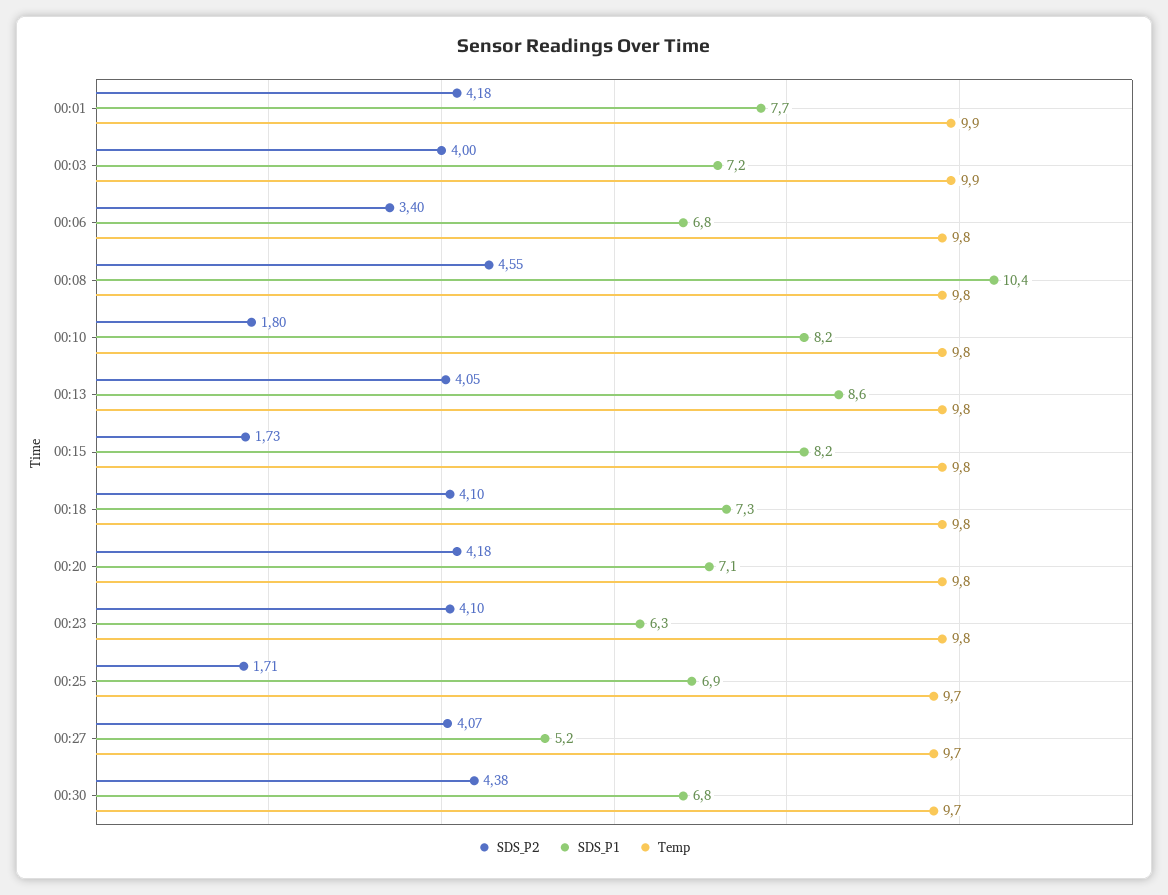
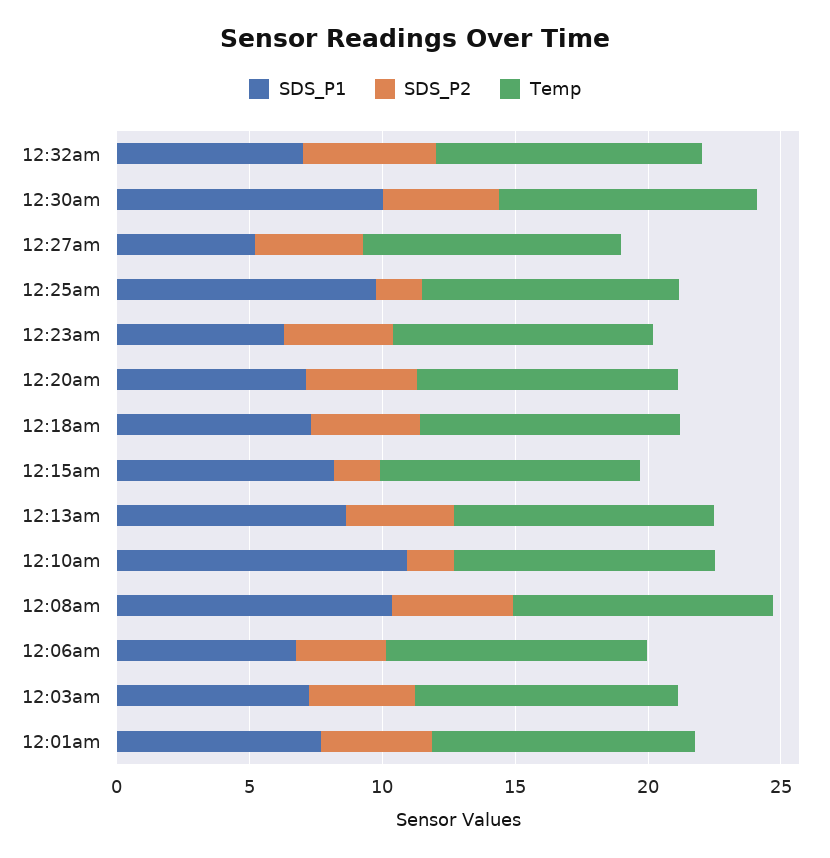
SDS_P1, 00:10: 8.2 -> 11
SDS_P1, 00:25: 6.9 -> 10
SDS_P1, 00:30: 6.8 -> 10
SDS_P1, 12:32am: none -> 7
SDS_P2, 12:32am: none -> 5
Temp, 12:32am: none -> 10

